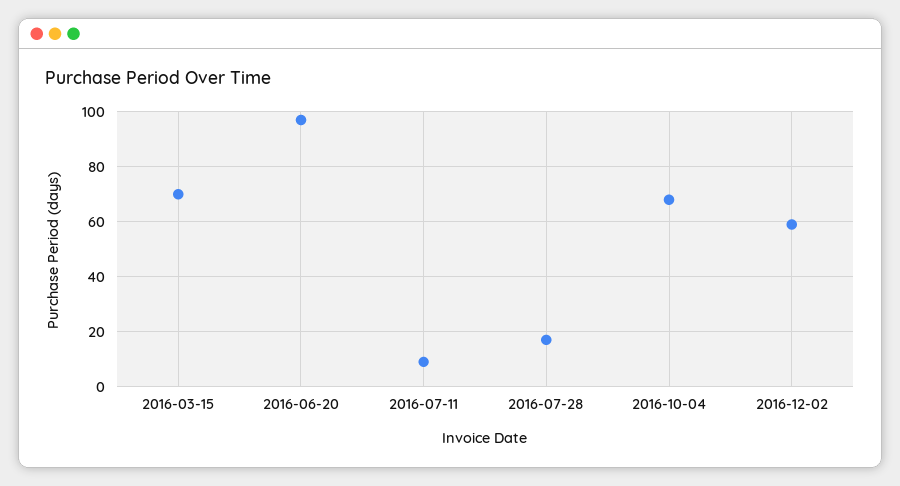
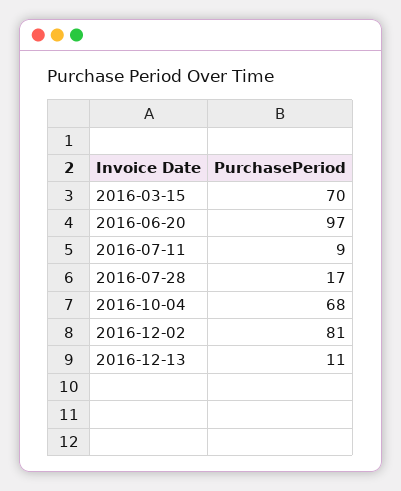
2016-12-02: 60 -> 81
2016-12-13: none -> 11

